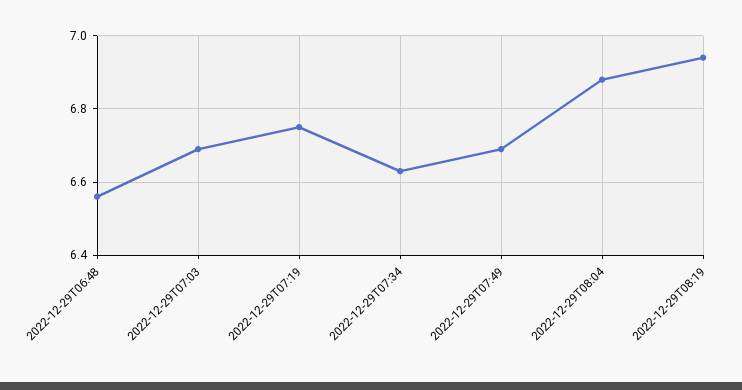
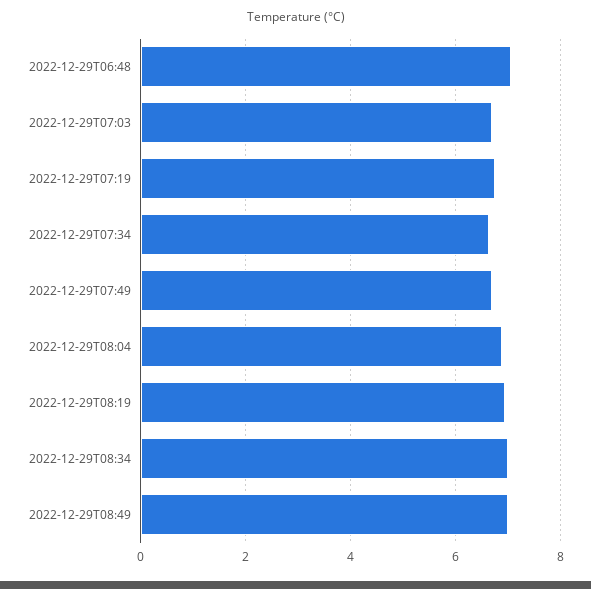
2022-12-29T06:48: 6.55 -> 7
2022-12-29T08:34: none -> 7
2022-12-29T08:49: none -> 7

